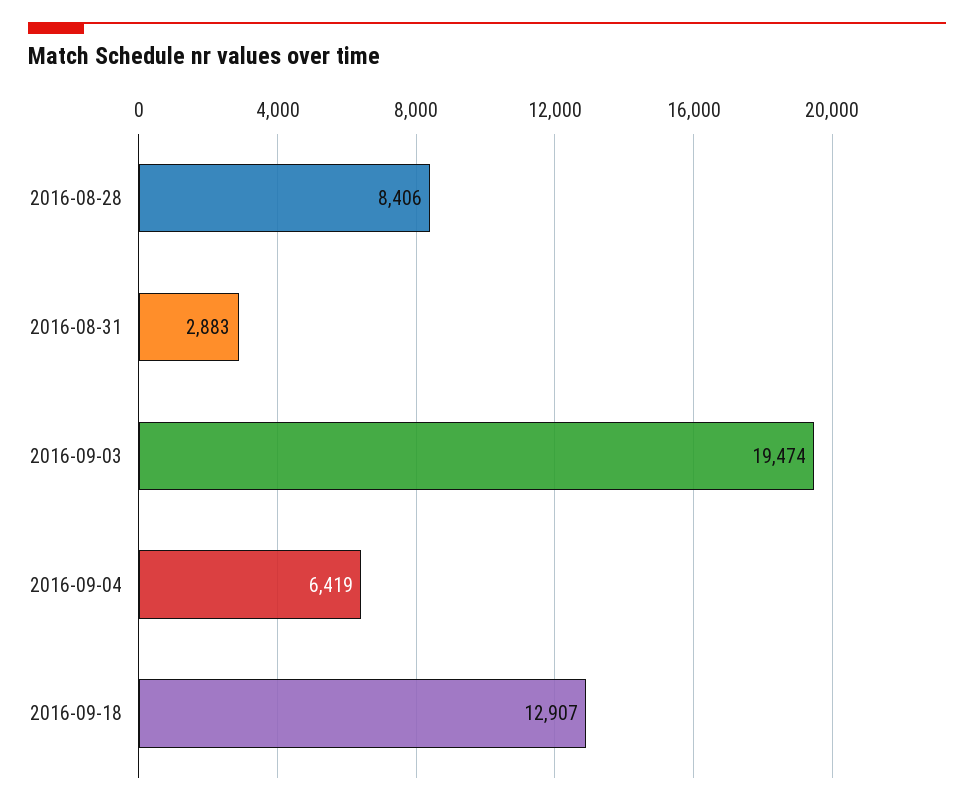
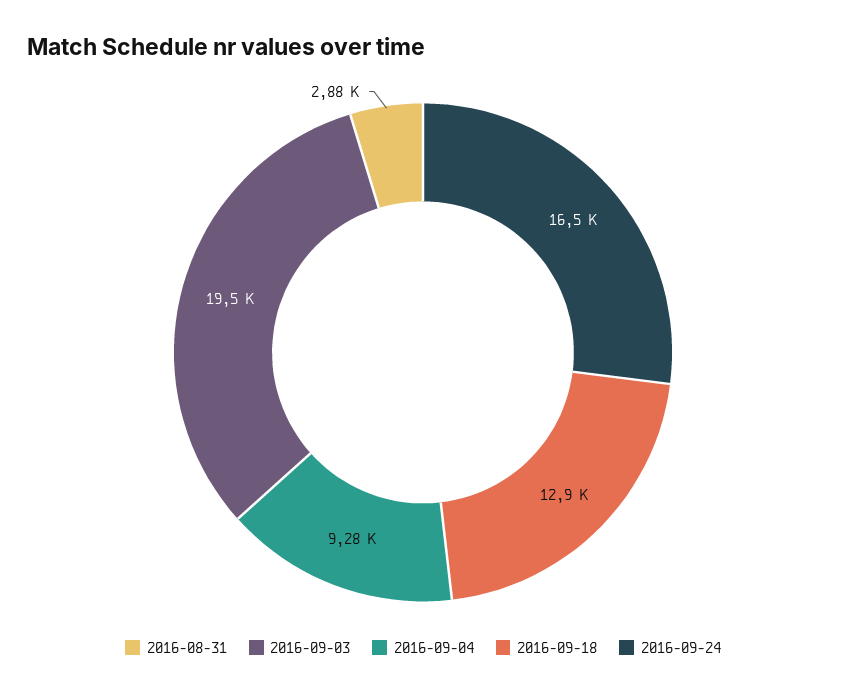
2016-08-28: 8406 -> none
2016-09-04: 6419 -> 9280
2016-09-24: none -> 16500

